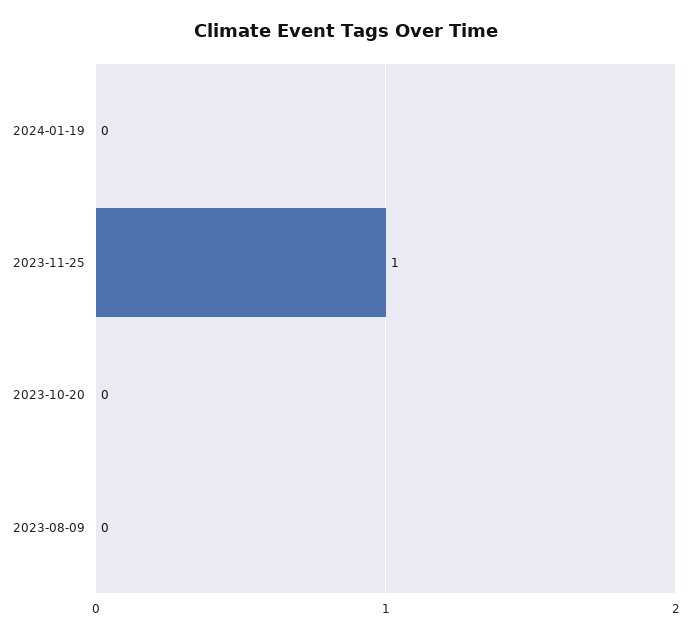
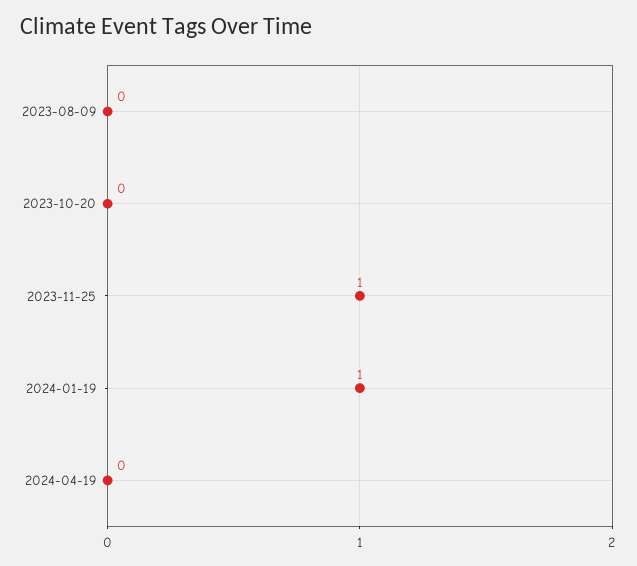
2024-01-19: 0 -> 1
2024-04-19: none -> 0

